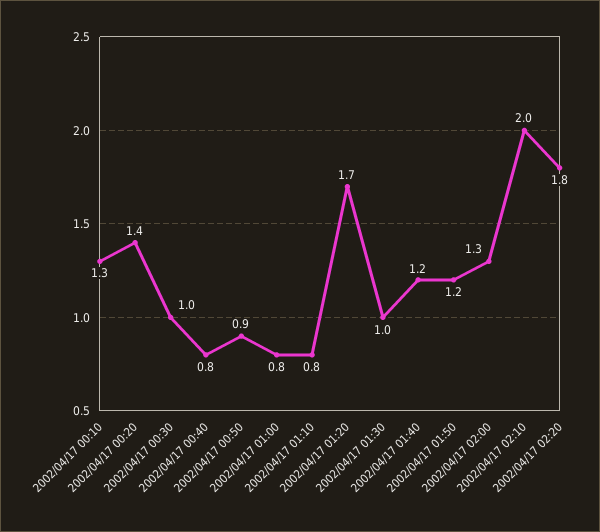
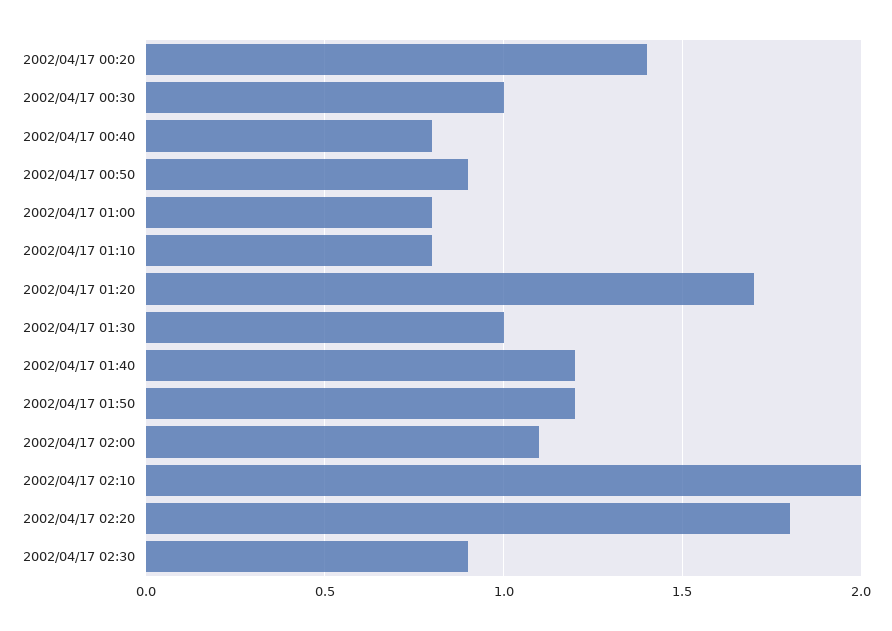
2002/04/17 00:10: 1.3 -> none
2002/04/17 02:00: 1.3 -> 1.1
2002/04/17 02:30: none -> 0.9

